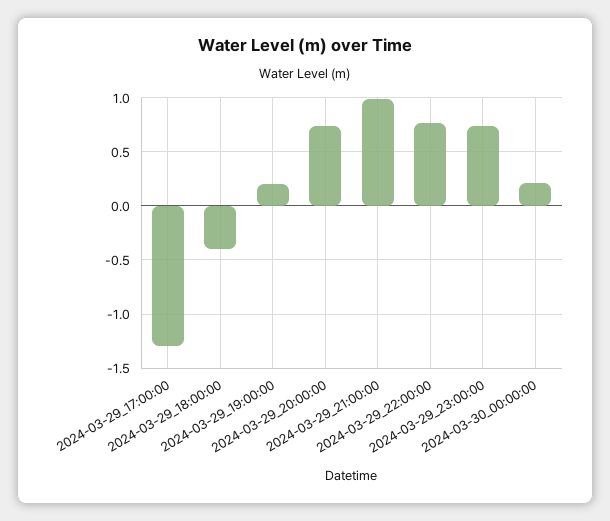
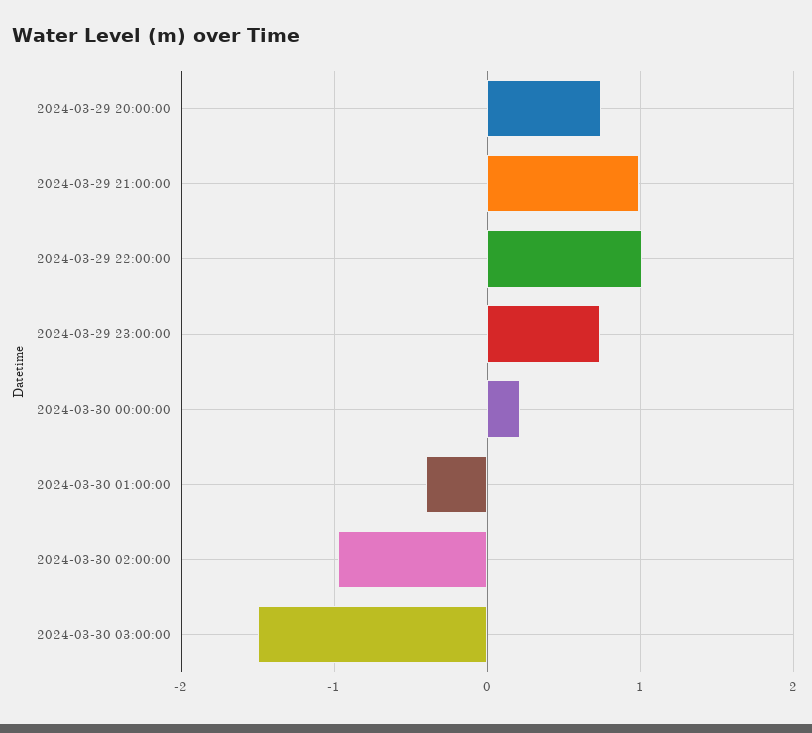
2024-03-29_17:00:00: -1.3 -> none
2024-03-29_18:00:00: -0.4 -> none
2024-03-29_19:00:00: 0.2 -> none
2024-03-29_22:00:00: 0.8 -> 1
2024-03-30 01:00:00: none -> -0.4
2024-03-30 02:00:00: none -> -1
2024-03-30 03:00:00: none -> -1.5

